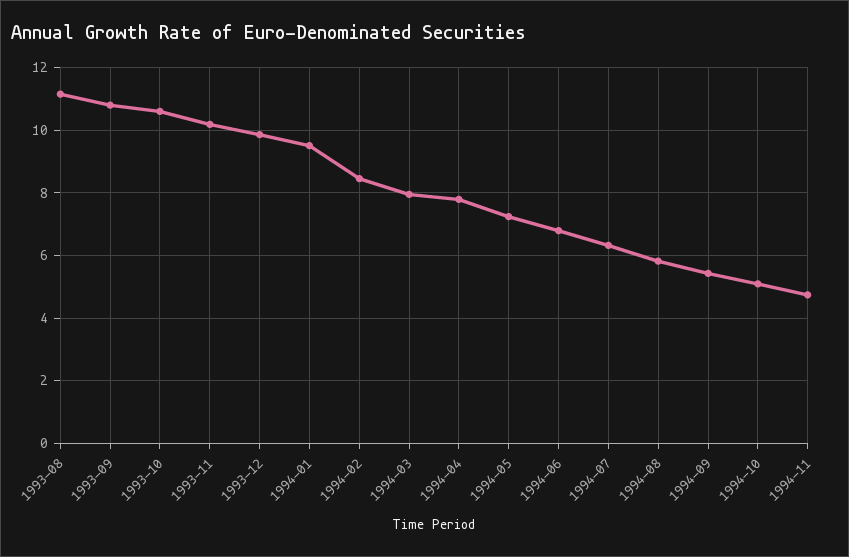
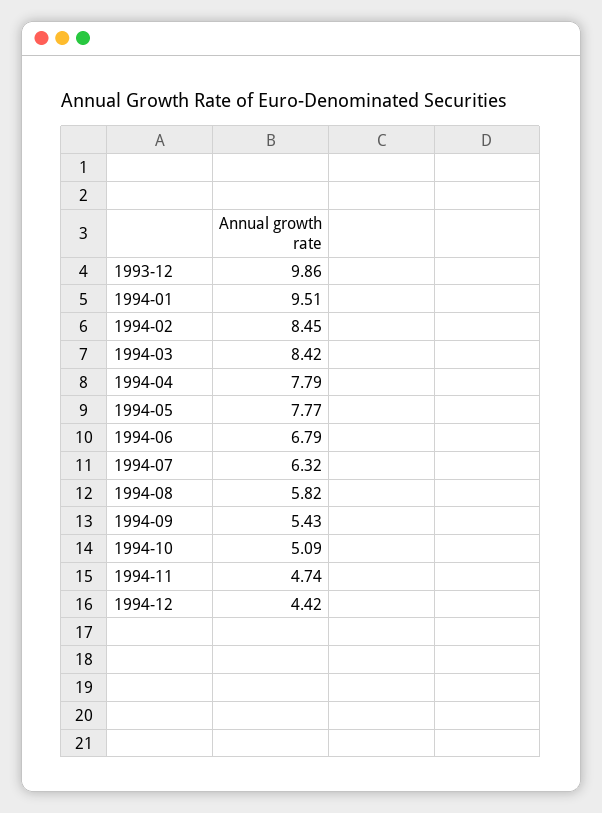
1993-08: 11.2 -> none
1993-09: 10.8 -> none
1993-10: 10.6 -> none
1993-11: 10.2 -> none
1994-03: 8 -> 8.42
1994-05: 7.2 -> 7.77
1994-12: none -> 4.42

